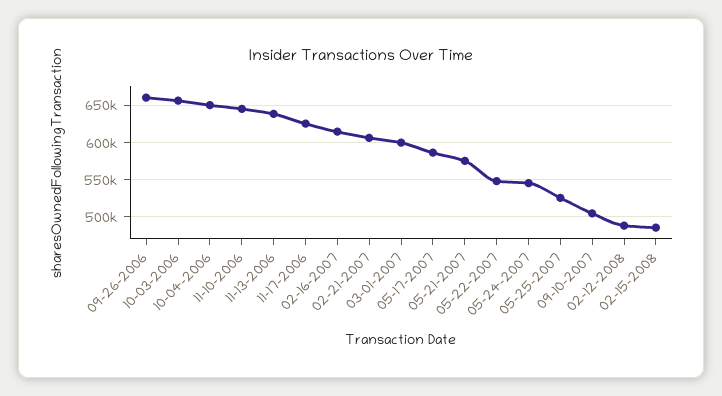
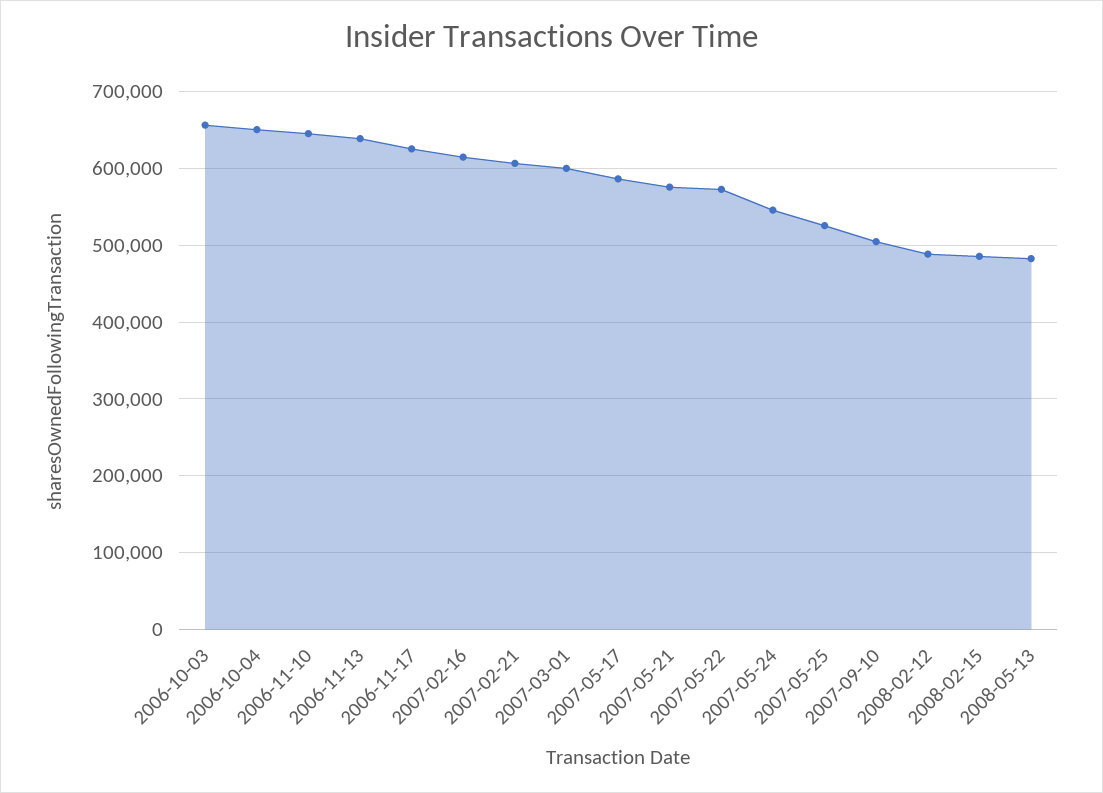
09-26-2006: 660000 -> none
05-22-2007: 550000 -> 570000
2008-05-13: none -> 480000

